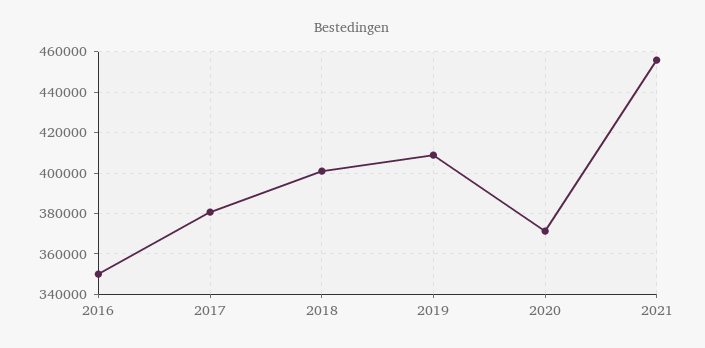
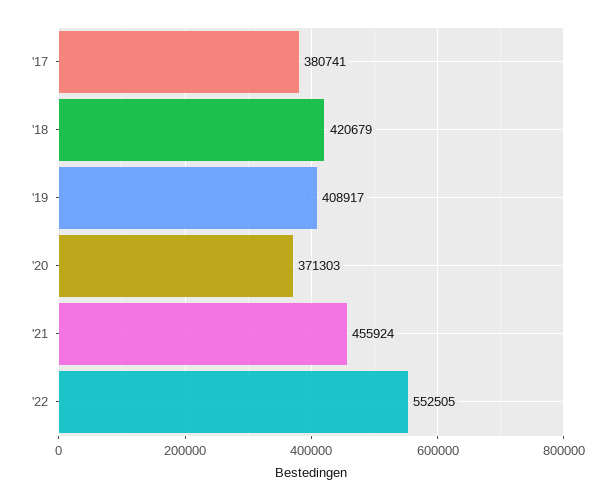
2016: 350000 -> none
2018: 400000 -> 420679
'22: none -> 552505

